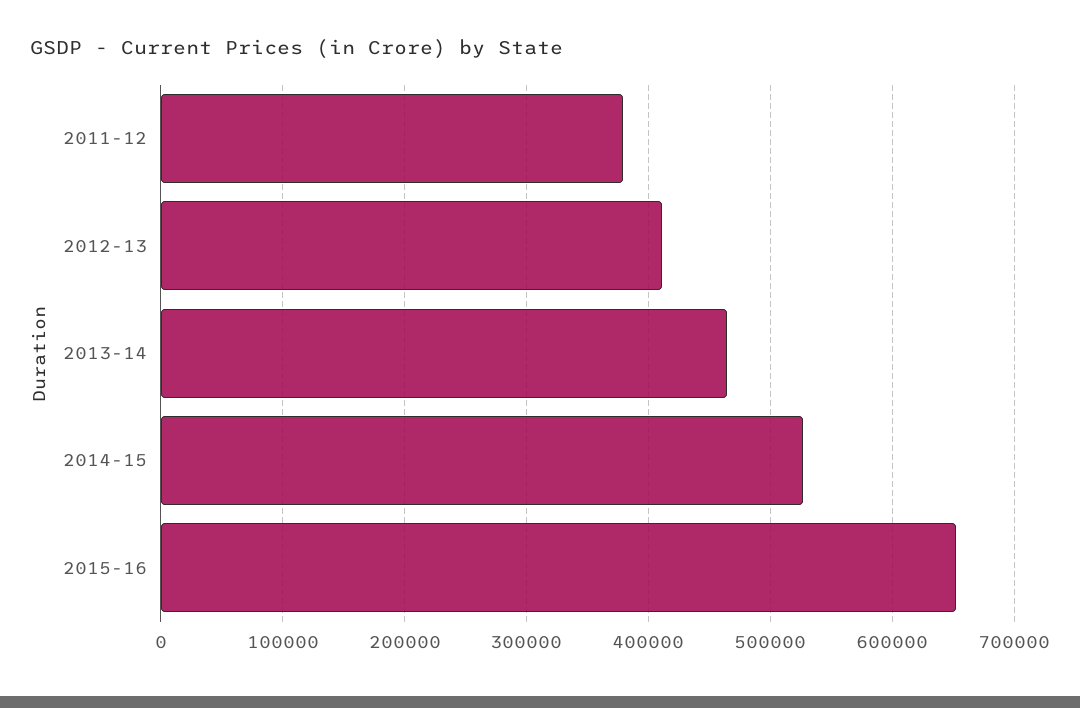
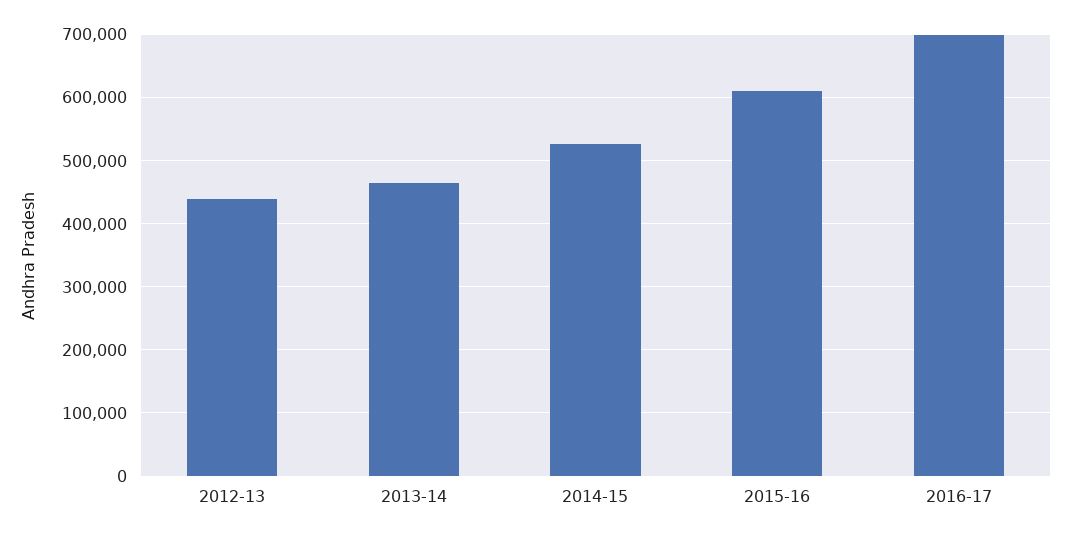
2011-12: 380000 -> none
2012-13: 410000 -> 440000
2015-16: 650000 -> 610000
2016-17: none -> 700000

